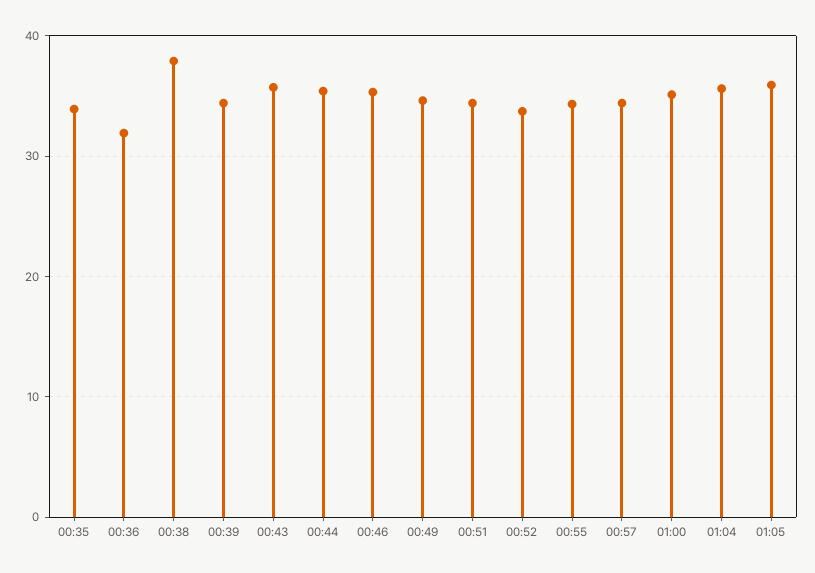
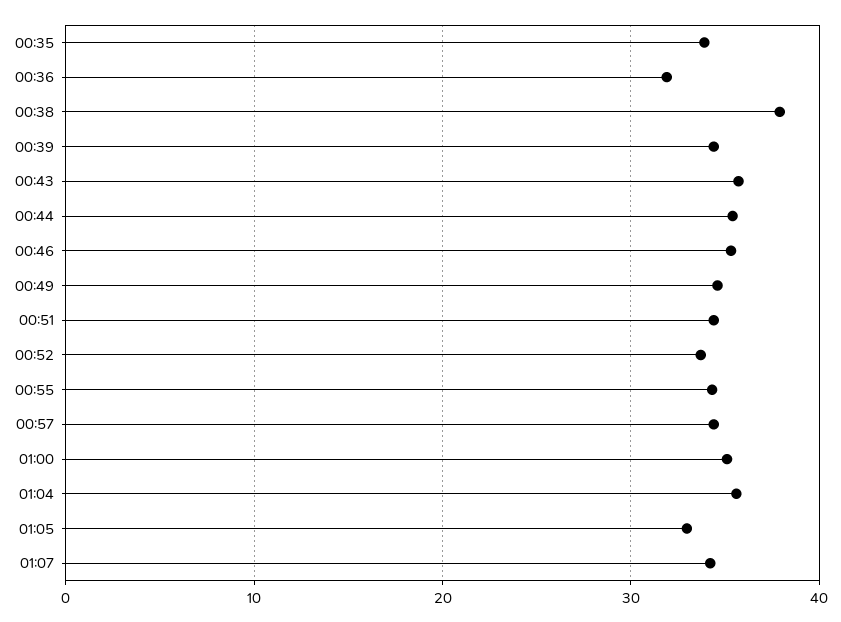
01:05: 36 -> 33
01:07: none -> 34

